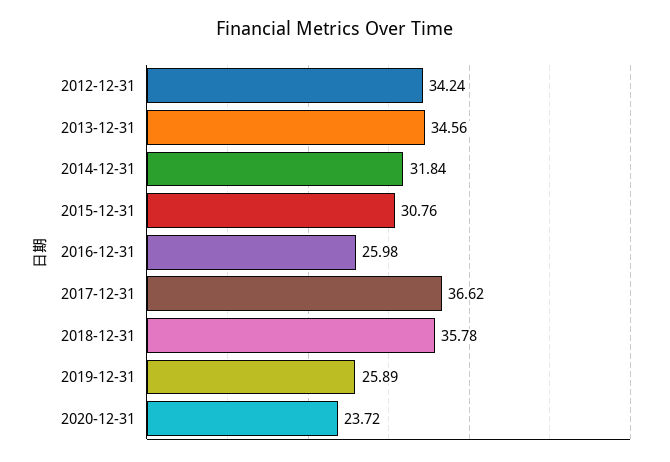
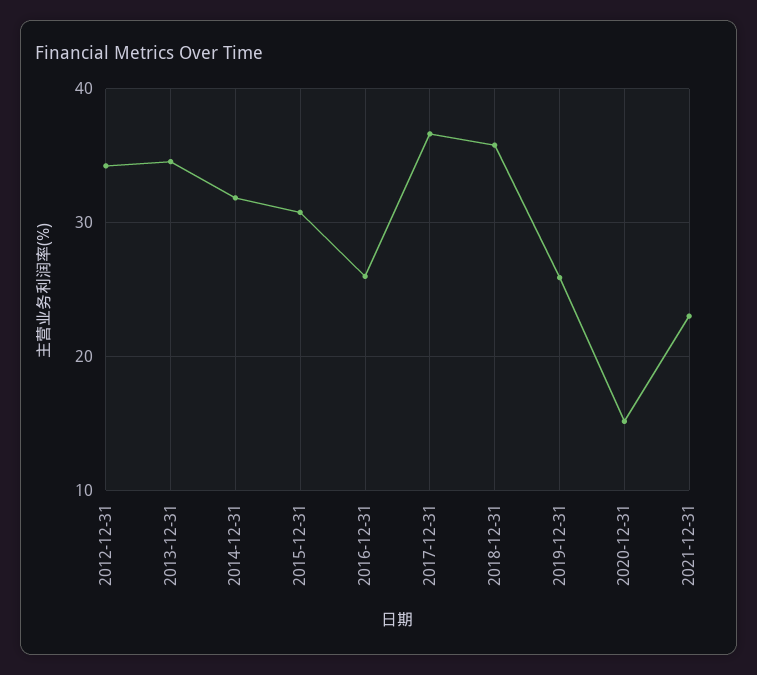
2020-12-31: 23.72 -> 15
2021-12-31: none -> 23

